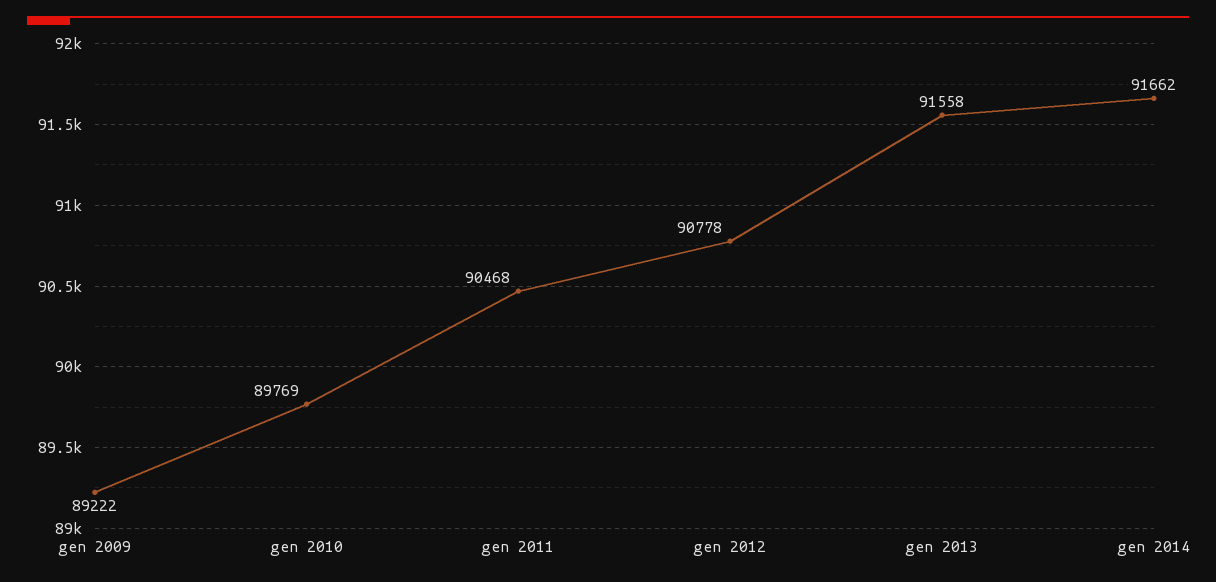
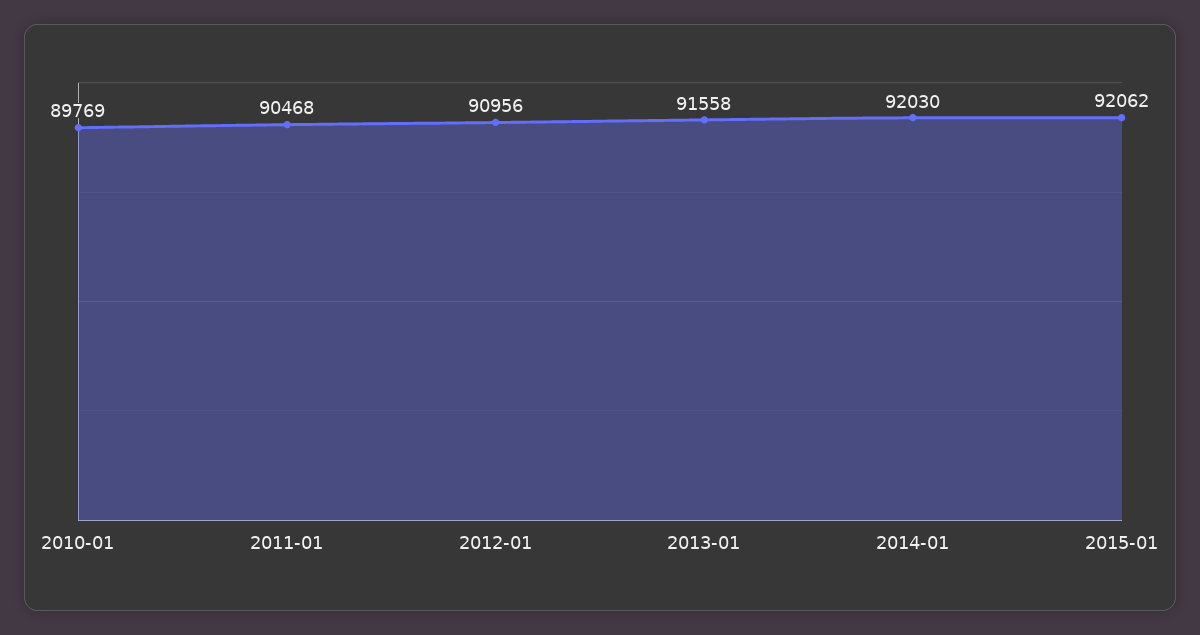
gen 2009: 89222 -> none
gen 2012: 90778 -> 90956
gen 2014: 91662 -> 92030
2015-01: none -> 92062

